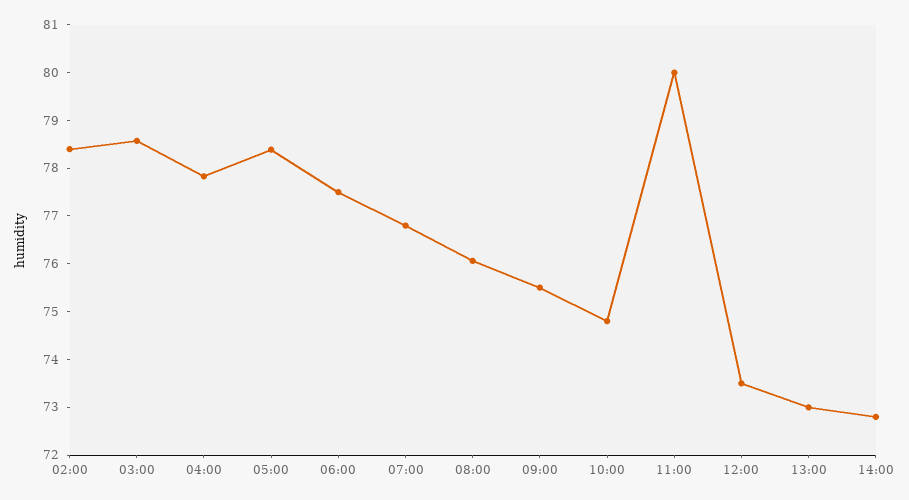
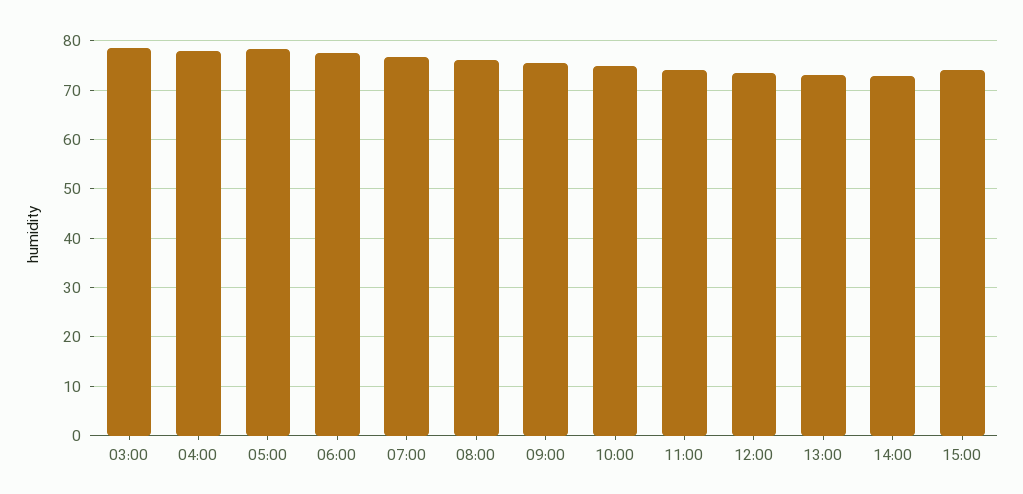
02:00: 78.4 -> none
11:00: 80 -> 74
15:00: none -> 74

